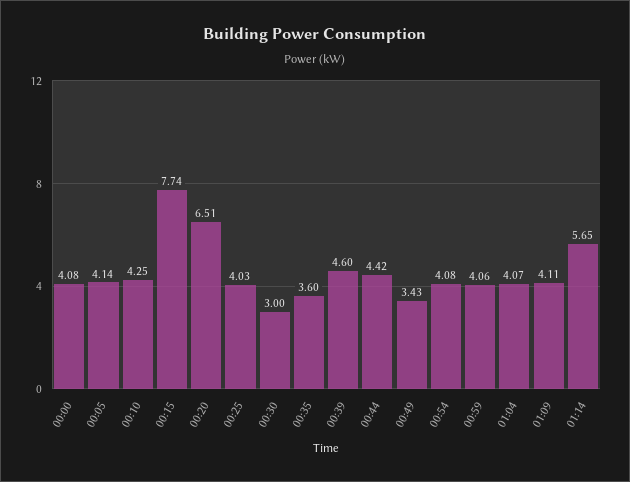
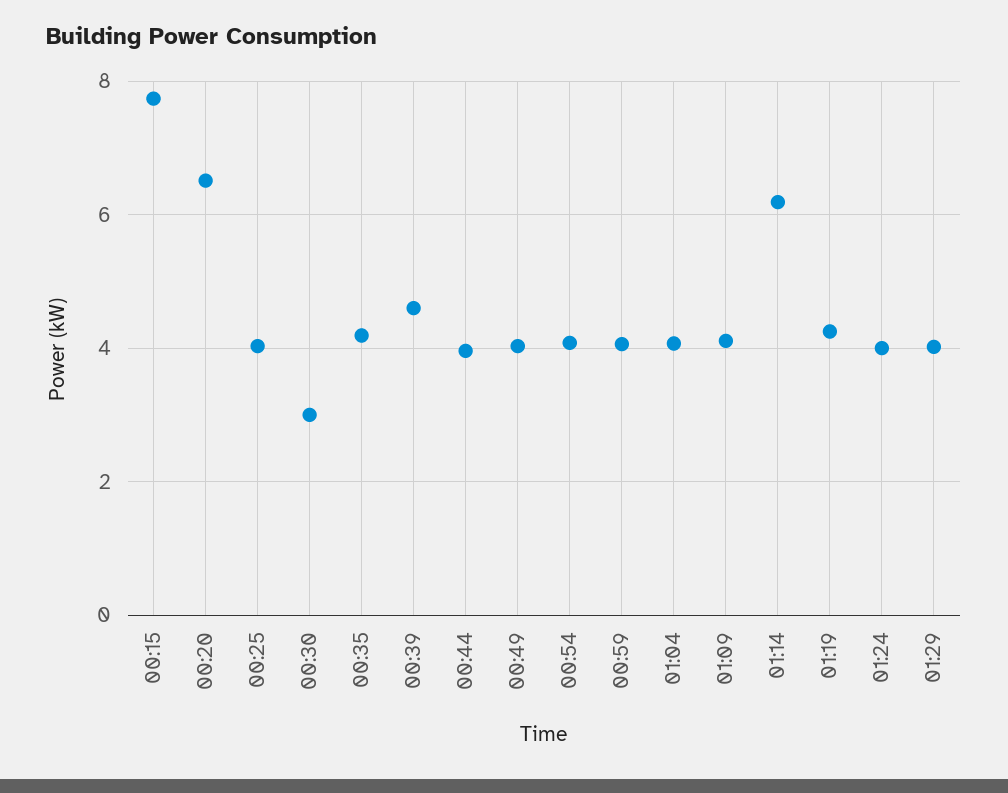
00:00: 4.08 -> none
00:05: 4.14 -> none
00:10: 4.25 -> none
00:35: 3.6 -> 4.2
00:44: 4.42 -> 4
00:49: 3.43 -> 4
01:14: 5.65 -> 6.2
01:19: none -> 4.2
01:24: none -> 4
01:29: none -> 4

